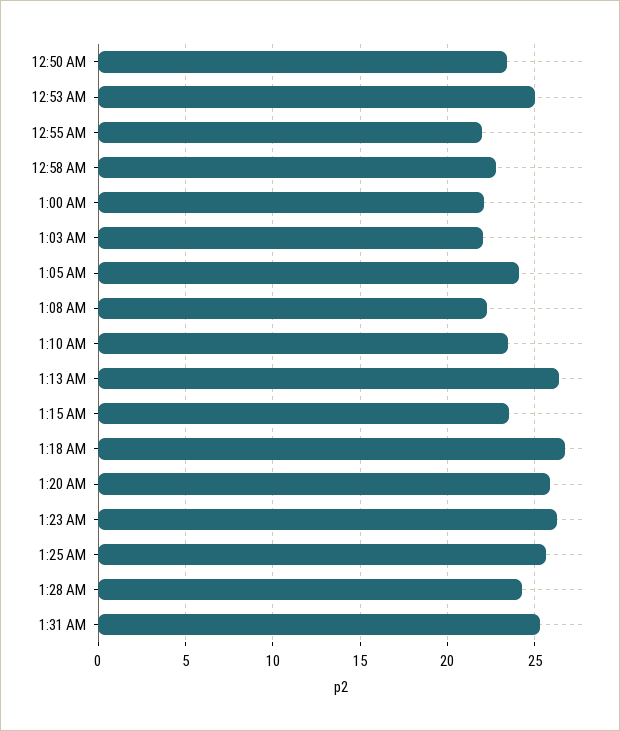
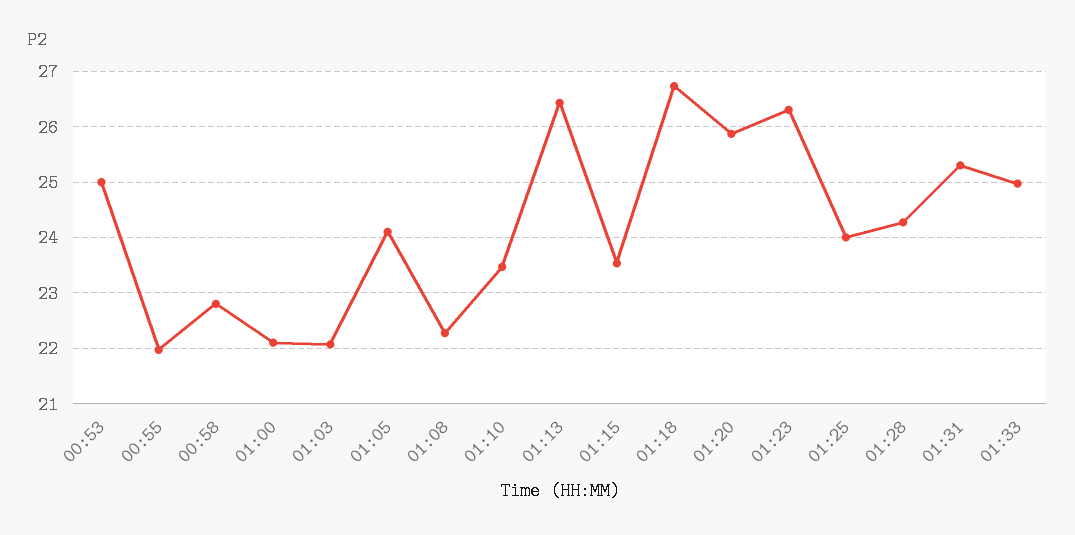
12:50 AM: 23.5 -> none
1:25 AM: 25.5 -> 24
01:33: none -> 25

